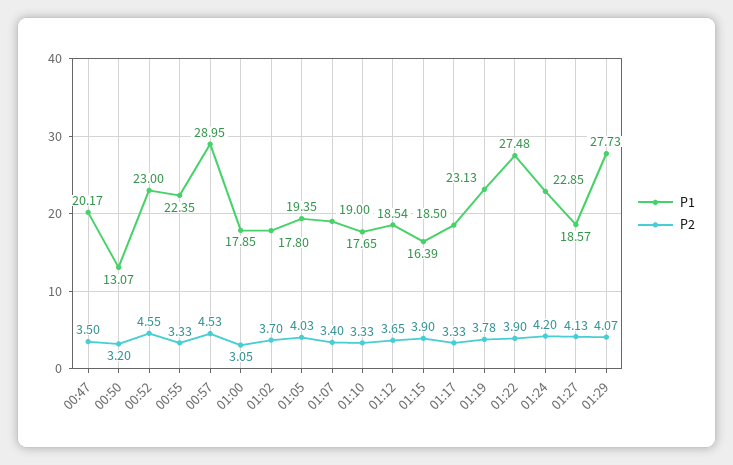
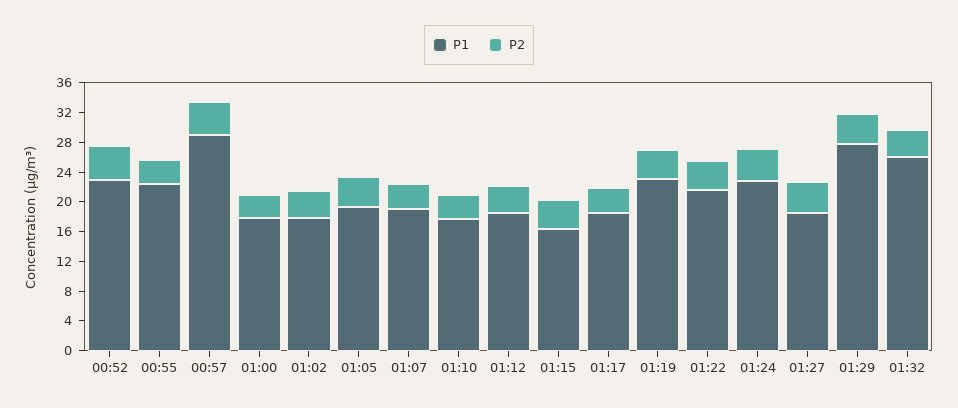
P1, 00:47: 20.17 -> none
P2, 00:47: 3.5 -> none
P1, 00:50: 13.07 -> none
P2, 00:50: 3.2 -> none
P1, 01:22: 27.48 -> 22
P1, 01:32: none -> 26
P2, 01:32: none -> 4

